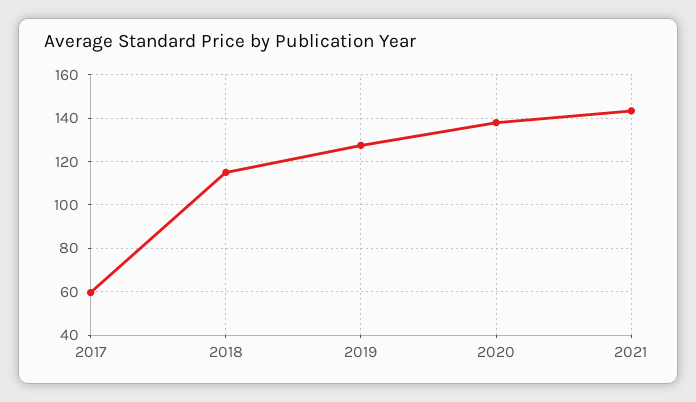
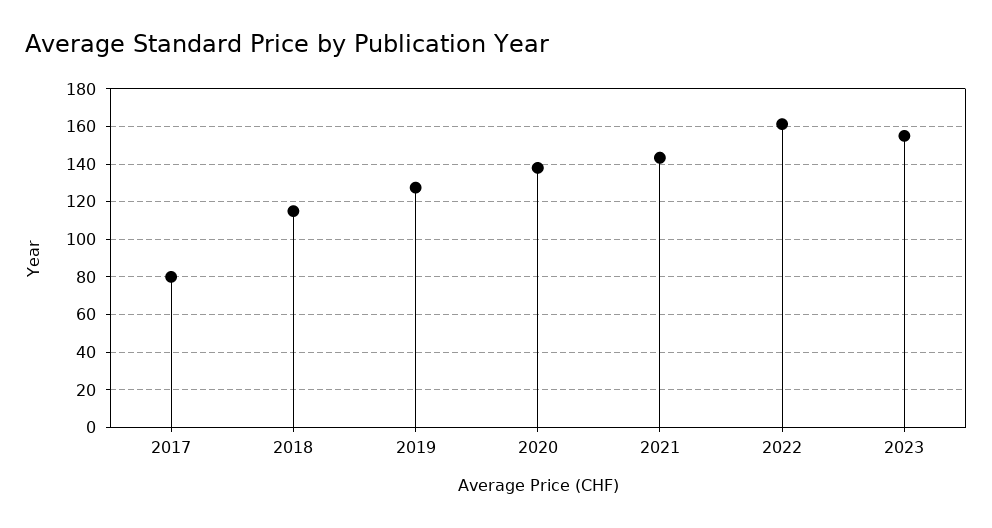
2017: 60 -> 80
2022: none -> 160
2023: none -> 155

